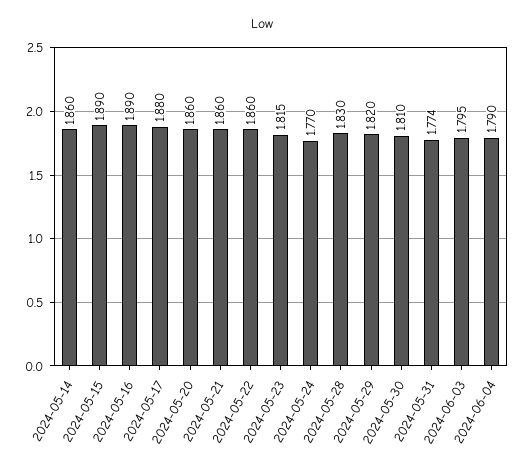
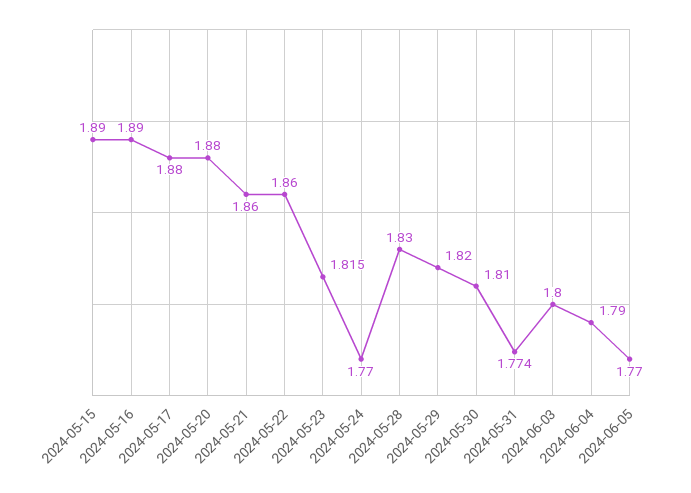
2024-05-14: 1.86 -> none
2024-05-20: 1.86 -> 1.88
2024-06-03: 1.795 -> 1.8
2024-06-05: none -> 1.77

